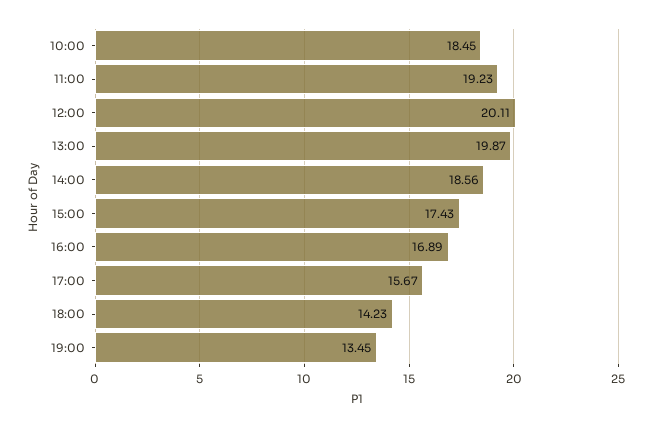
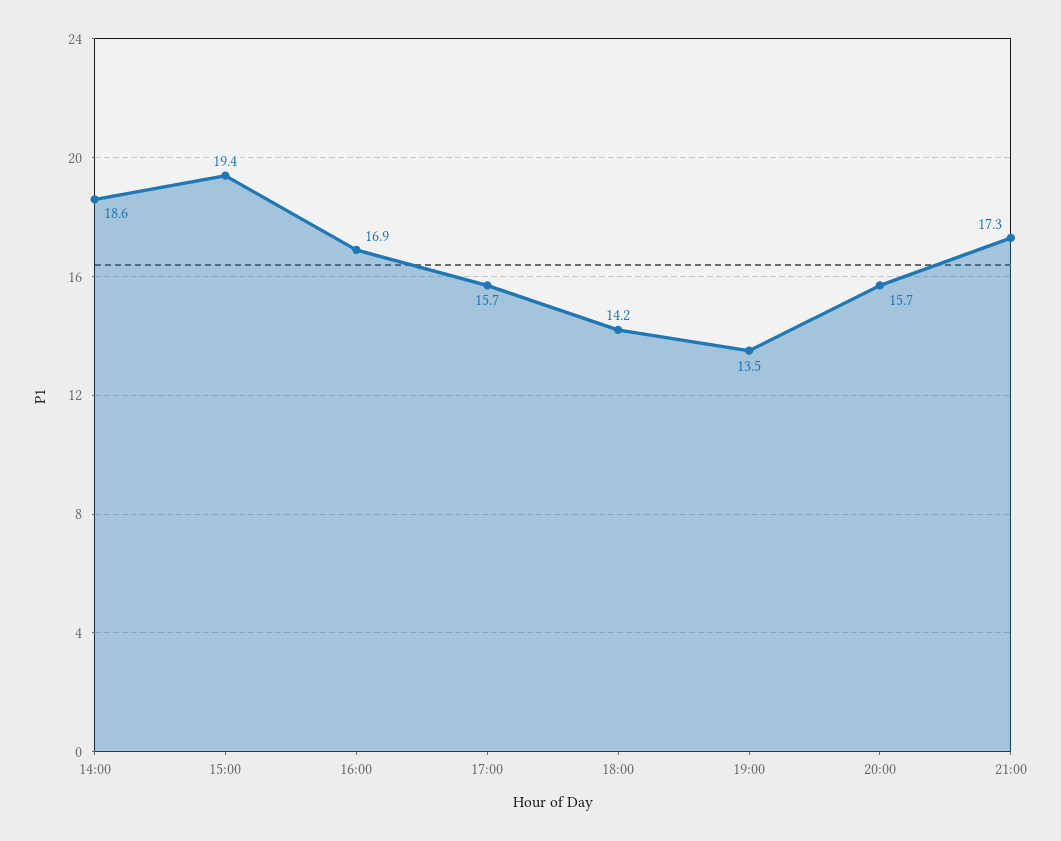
10:00: 18.45 -> none
11:00: 19.23 -> none
12:00: 20.11 -> none
13:00: 19.87 -> none
15:00: 17.43 -> 19.4
20:00: none -> 15.7
21:00: none -> 17.3

